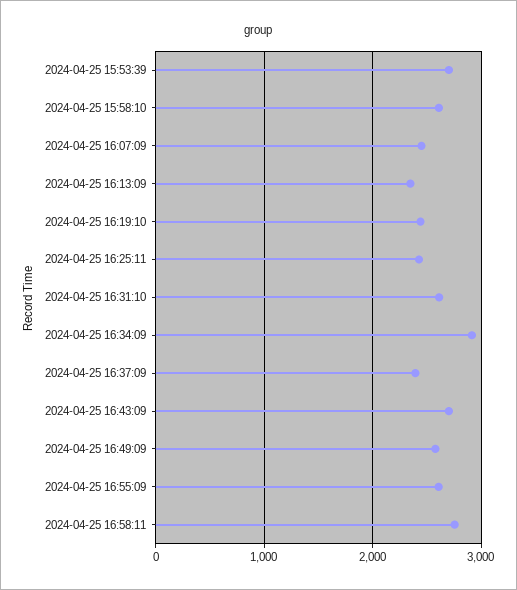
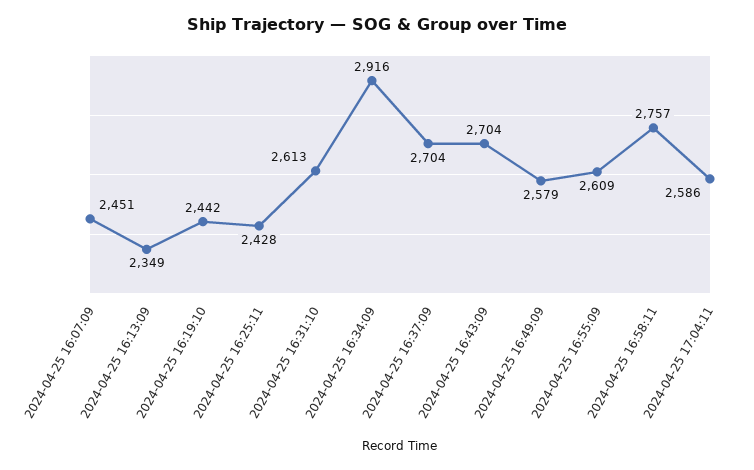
2024-04-25 15:53:39: 2700 -> none
2024-04-25 15:58:10: 2600 -> none
2024-04-25 16:37:09: 2400 -> 2704
2024-04-25 17:04:11: none -> 2586

